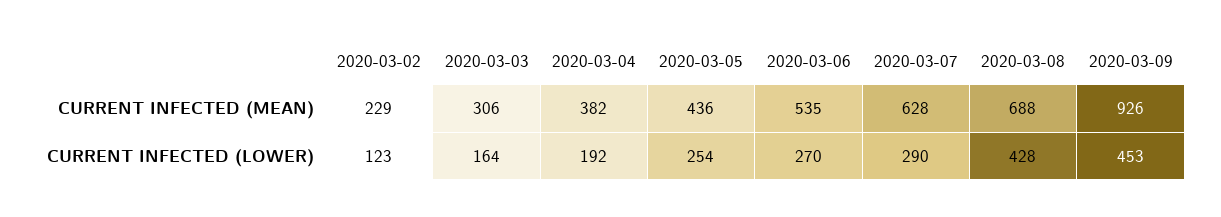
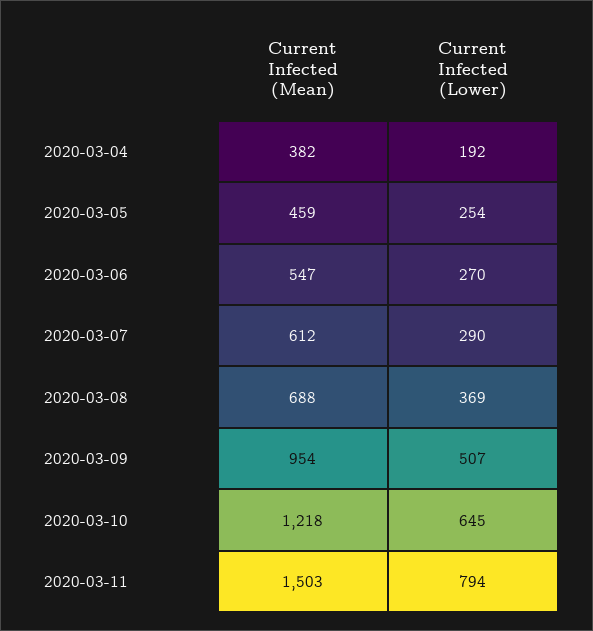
2020-03-02, CURRENT INFECTED (MEAN): 229 -> none
2020-03-03, CURRENT INFECTED (MEAN): 306 -> none
2020-03-05, CURRENT INFECTED (MEAN): 436 -> 459
2020-03-06, CURRENT INFECTED (MEAN): 535 -> 547
2020-03-07, CURRENT INFECTED (MEAN): 628 -> 612
2020-03-09, CURRENT INFECTED (MEAN): 926 -> 954
2020-03-02, CURRENT INFECTED (LOWER): 123 -> none
2020-03-03, CURRENT INFECTED (LOWER): 164 -> none
2020-03-08, CURRENT INFECTED (LOWER): 428 -> 369
2020-03-09, CURRENT INFECTED (LOWER): 453 -> 507
2020-03-10, CURRENT INFECTED (MEAN): none -> 1218
2020-03-10, CURRENT INFECTED (LOWER): none -> 645
2020-03-11, CURRENT INFECTED (MEAN): none -> 1503
2020-03-11, CURRENT INFECTED (LOWER): none -> 794

